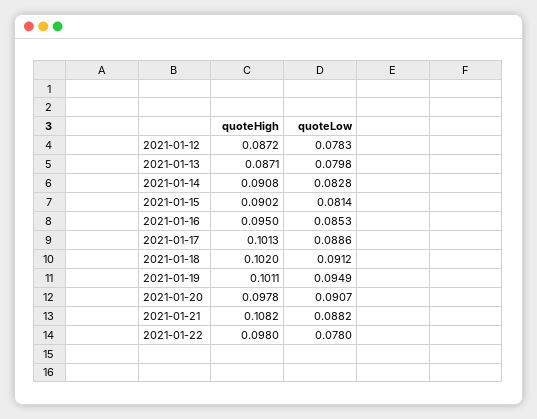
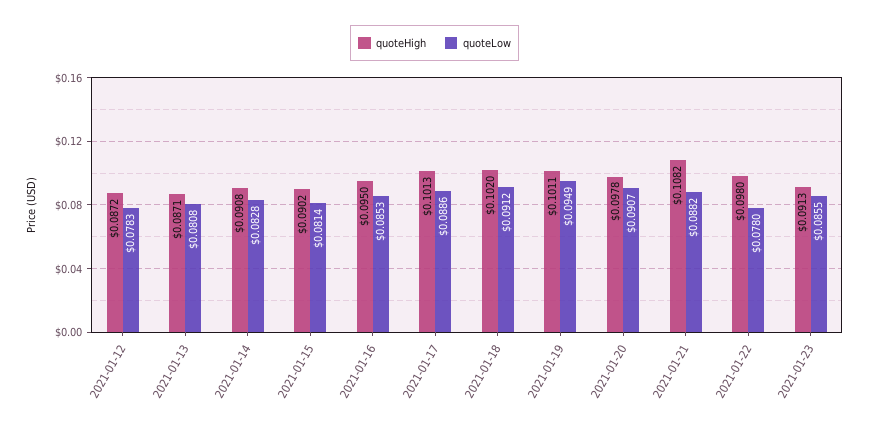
quoteLow, 2021-01-13: 0.0798 -> 0.0808
quoteHigh, 2021-01-23: none -> 0.0913
quoteLow, 2021-01-23: none -> 0.0855

